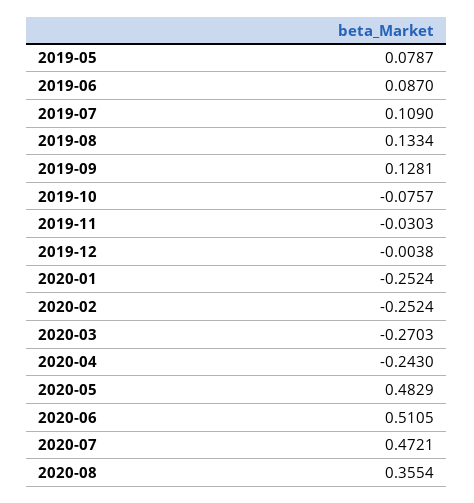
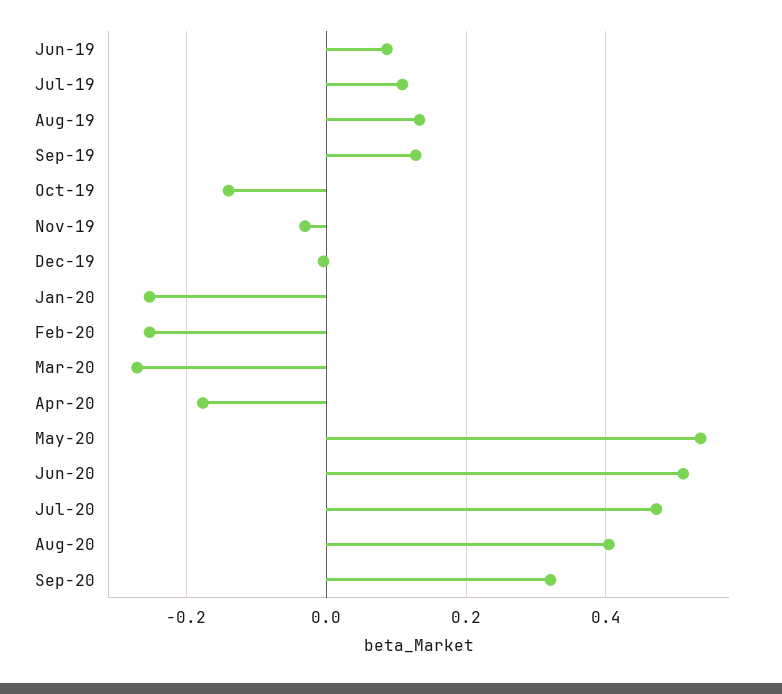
2019-05: 0.0787 -> none
2019-10: -0.0757 -> -0.14
2020-04: -0.243 -> -0.18
2020-05: 0.4829 -> 0.54
2020-08: 0.3554 -> 0.4
Sep-20: none -> 0.32

